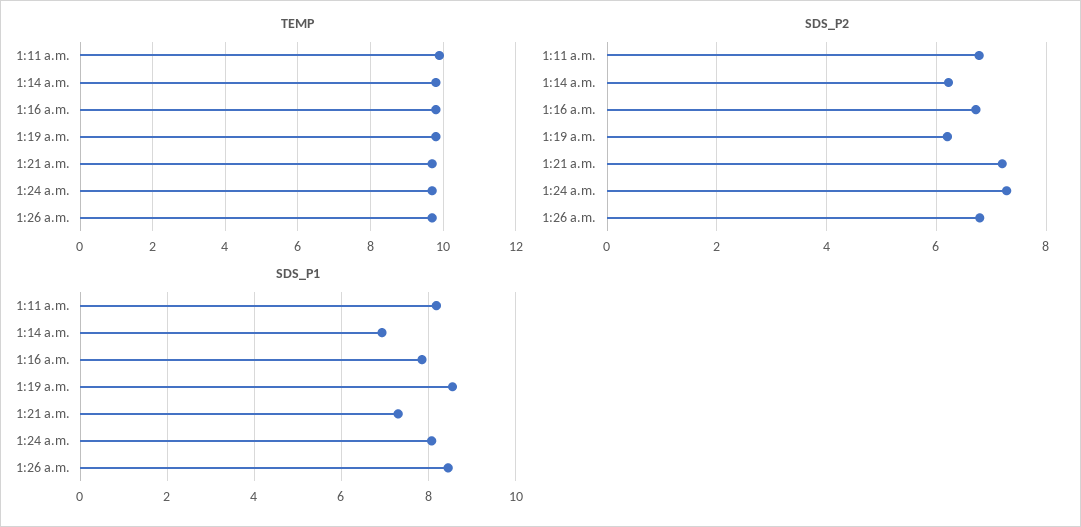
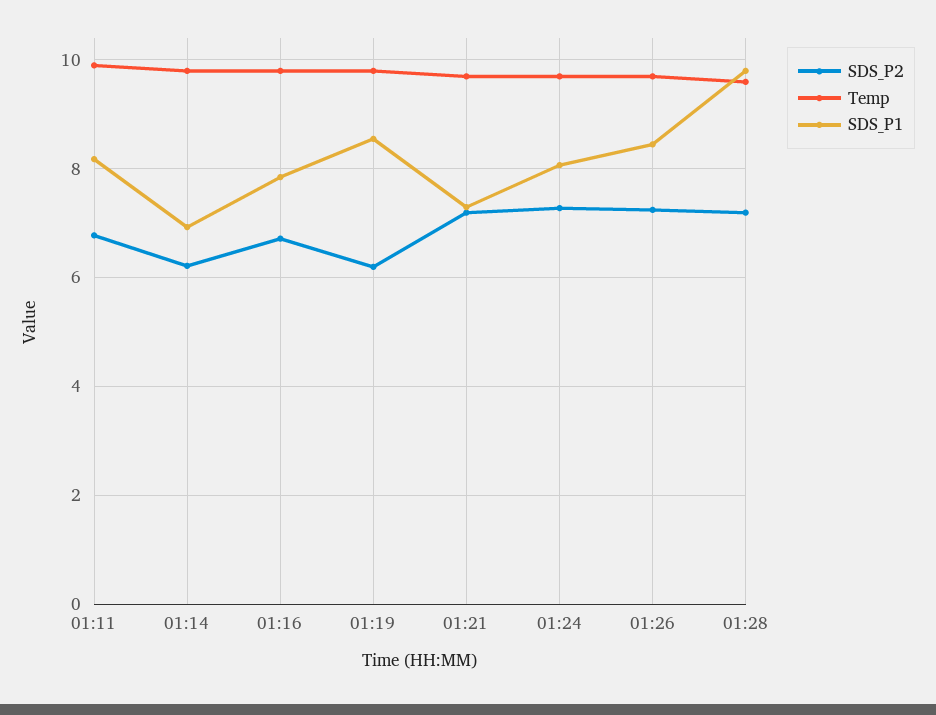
SDS_P2, 1:26 a.m.: 6.8 -> 7.2
SDS_P2, 01:28: none -> 7.2
TEMP, 01:28: none -> 9.6
SDS_P1, 01:28: none -> 9.8

